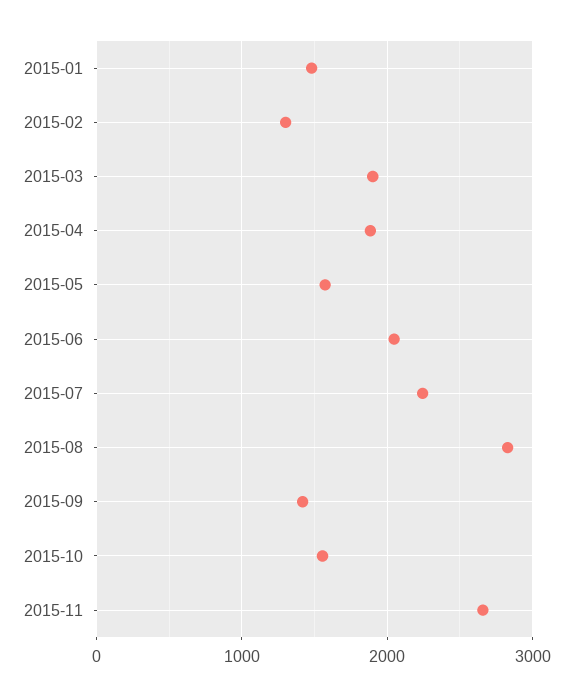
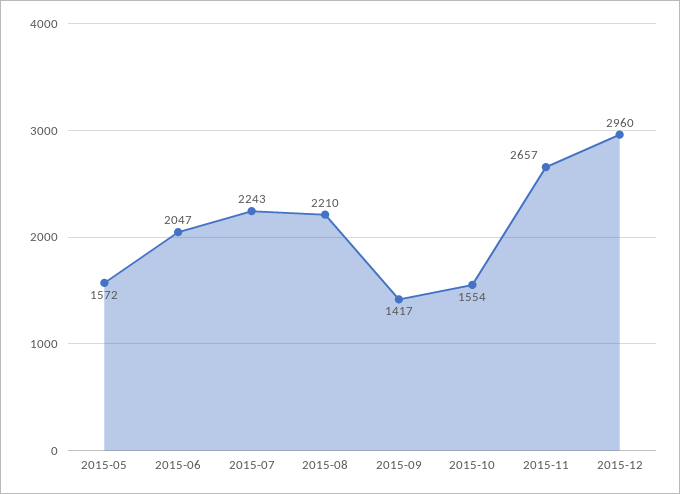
2015-01: 1500 -> none
2015-02: 1300 -> none
2015-03: 1900 -> none
2015-04: 1900 -> none
2015-08: 2800 -> 2210
2015-12: none -> 2960

